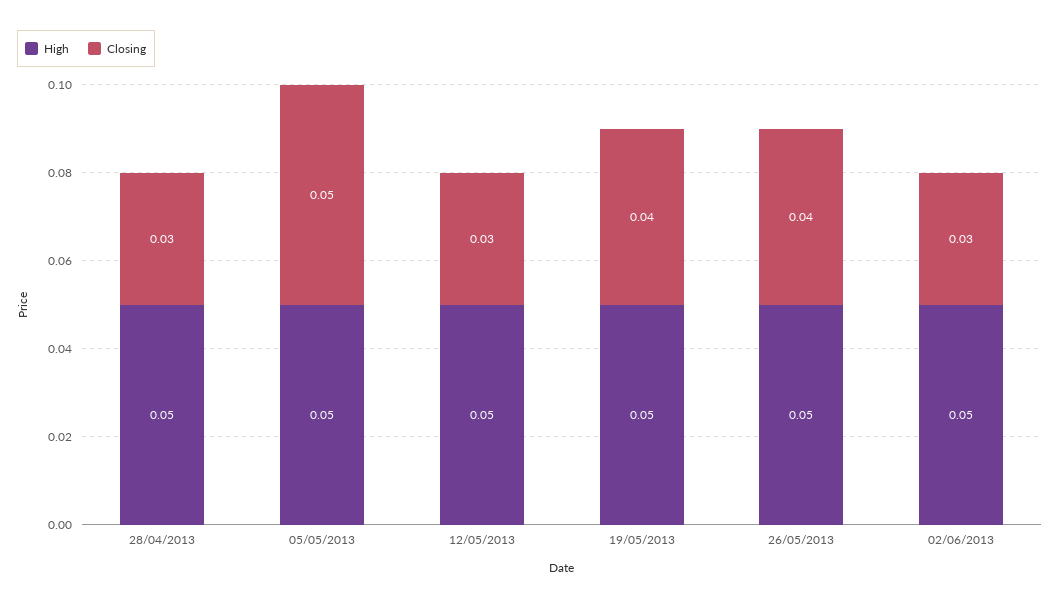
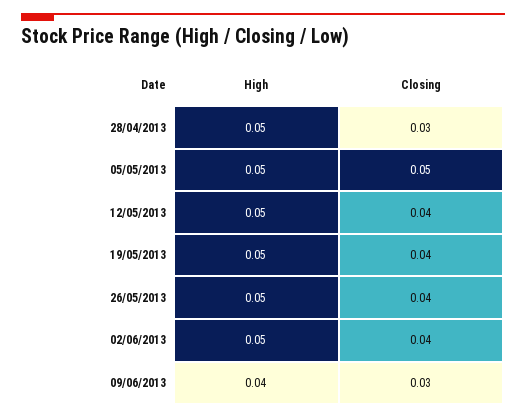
Closing, 12/05/2013: 0.03 -> 0.04
Closing, 02/06/2013: 0.03 -> 0.04
High, 09/06/2013: none -> 0.04
Closing, 09/06/2013: none -> 0.03

